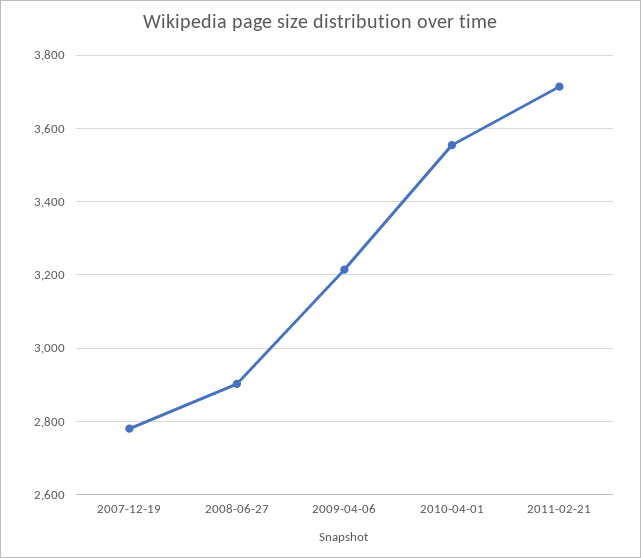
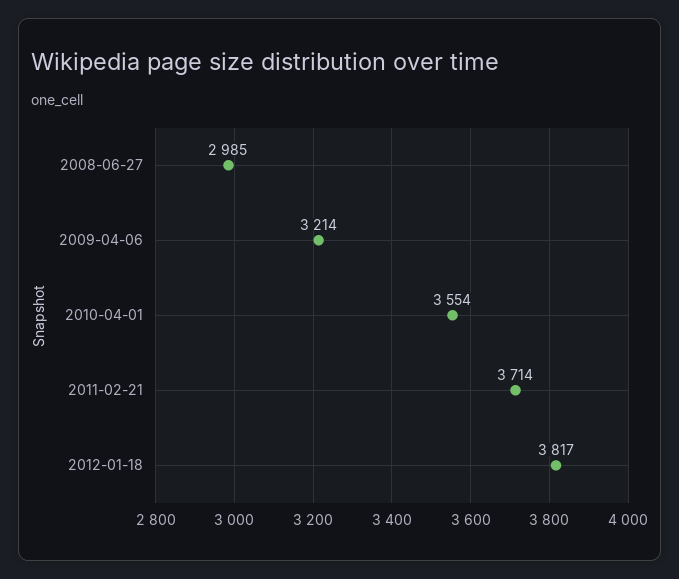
2007-12-19: 2780 -> none
2008-06-27: 2900 -> 2985
2012-01-18: none -> 3817

